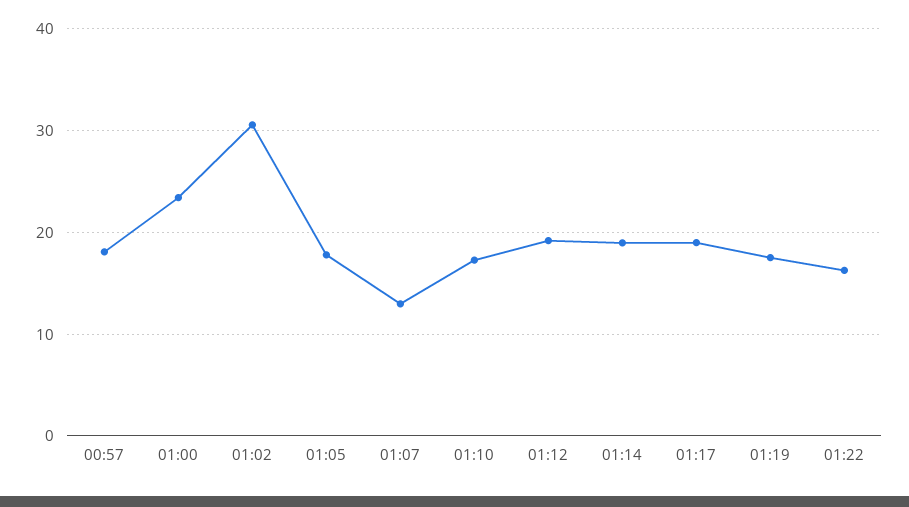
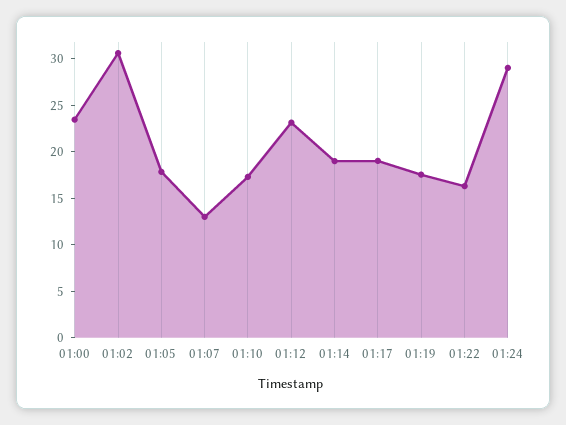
00:57: 18 -> none
01:12: 19 -> 23
01:24: none -> 29

